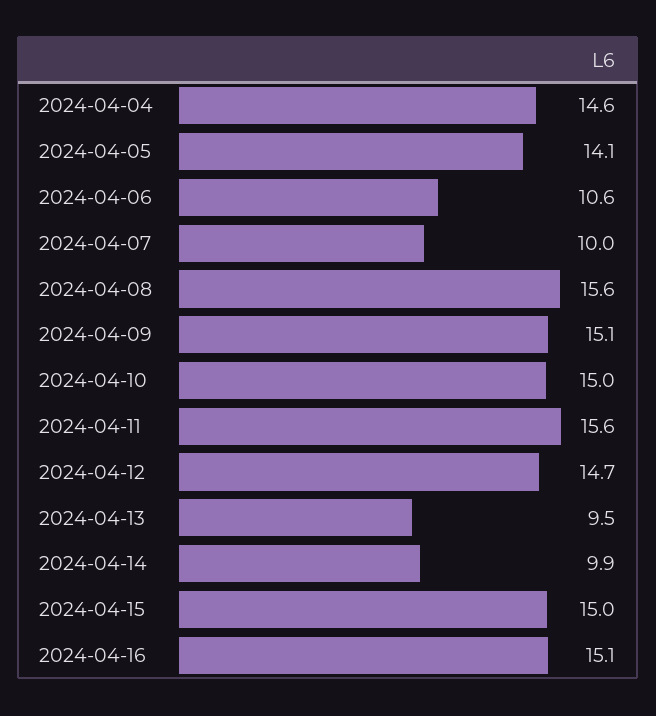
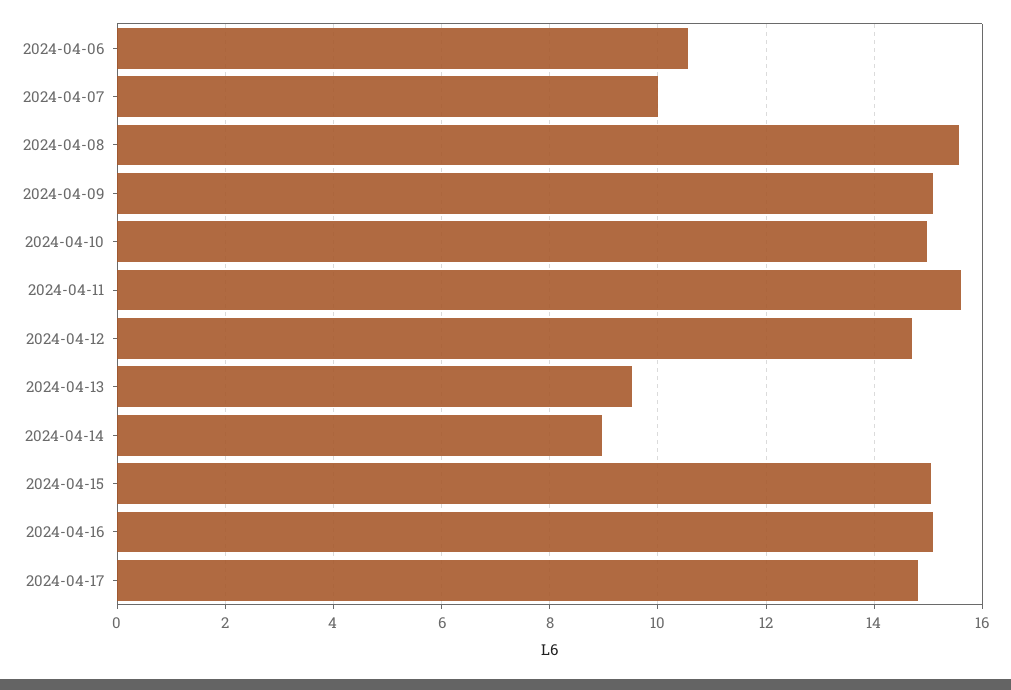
2024-04-04: 14.6 -> none
2024-04-05: 14.1 -> none
2024-04-14: 9.9 -> 9
2024-04-17: none -> 14.8

